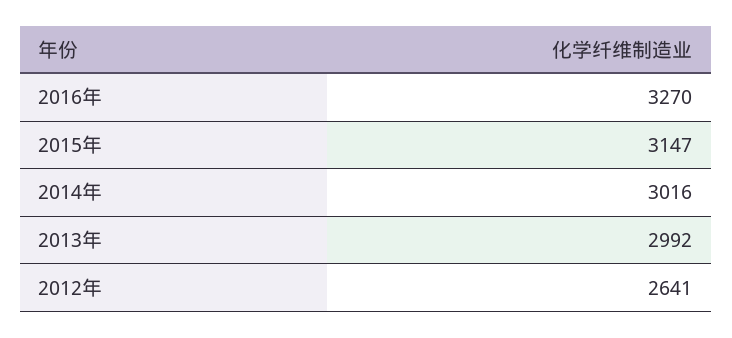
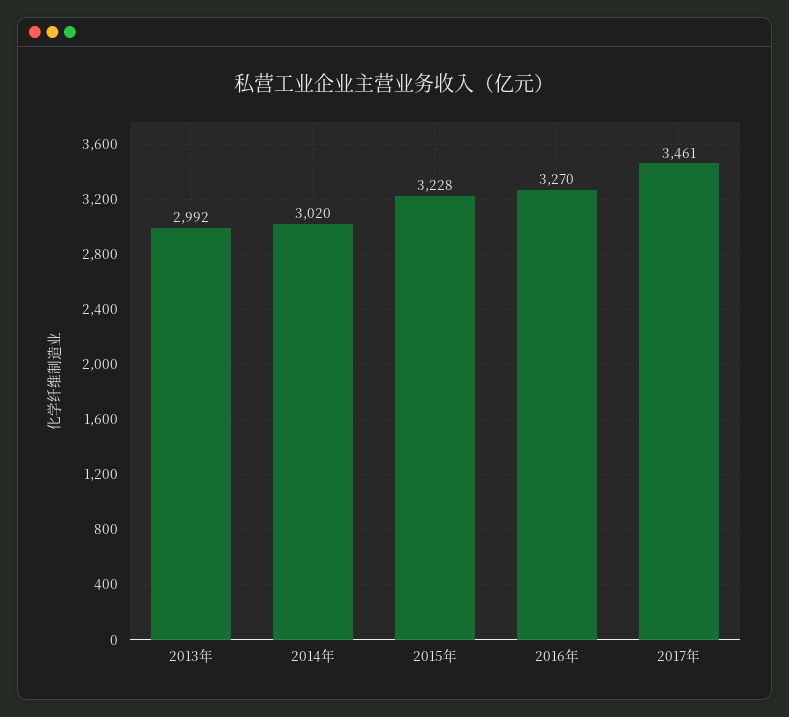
2015年: 3147 -> 3228
2014年: 3016 -> 3020
2012年: 2641 -> none
2017年: none -> 3461

